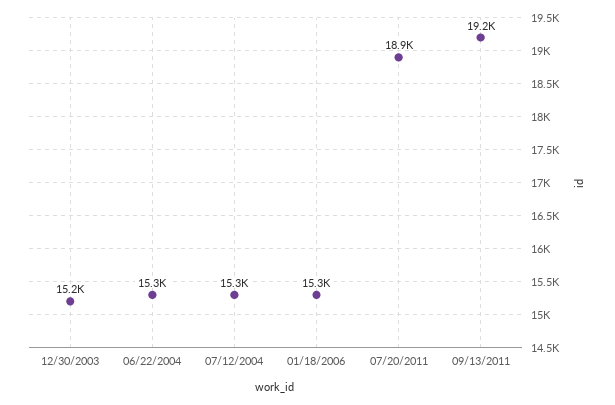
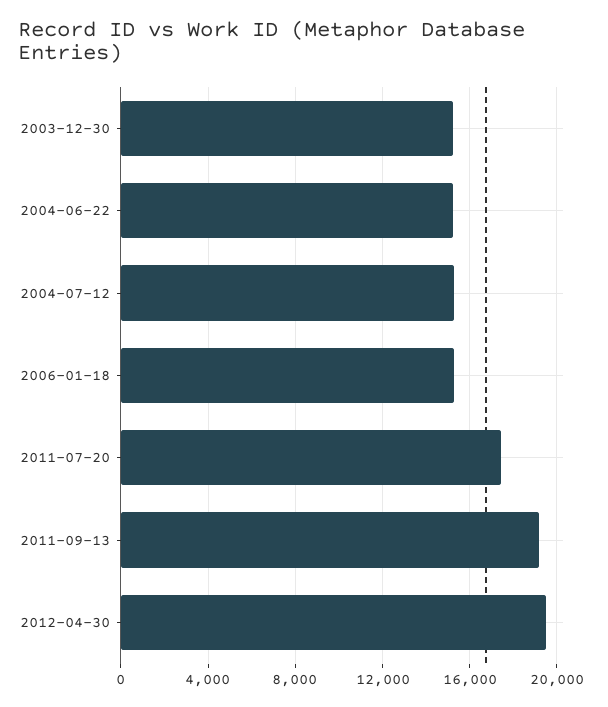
07/20/2011: 18900 -> 17500
2012-04-30: none -> 19500

